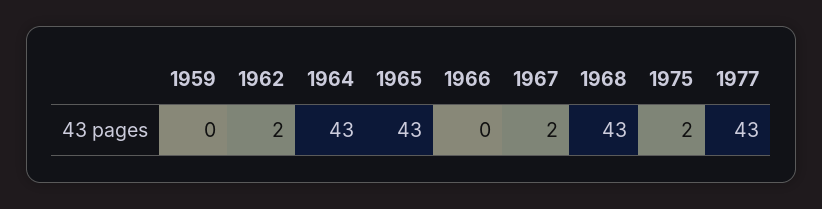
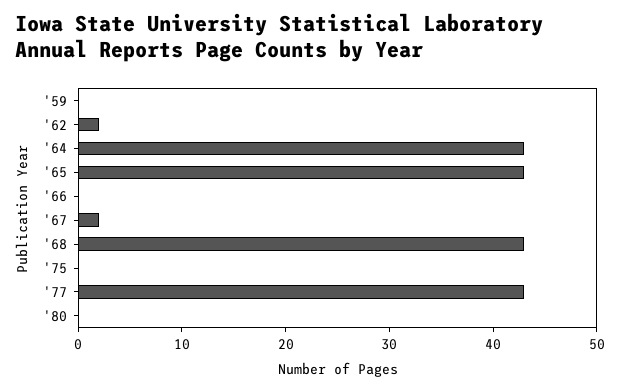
1975: 2 -> 0
'80: none -> 0

